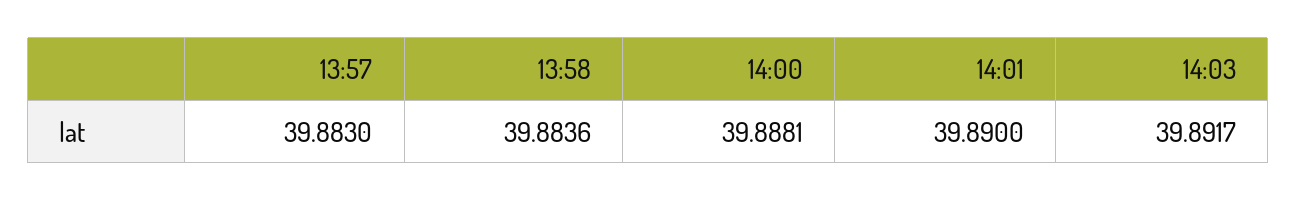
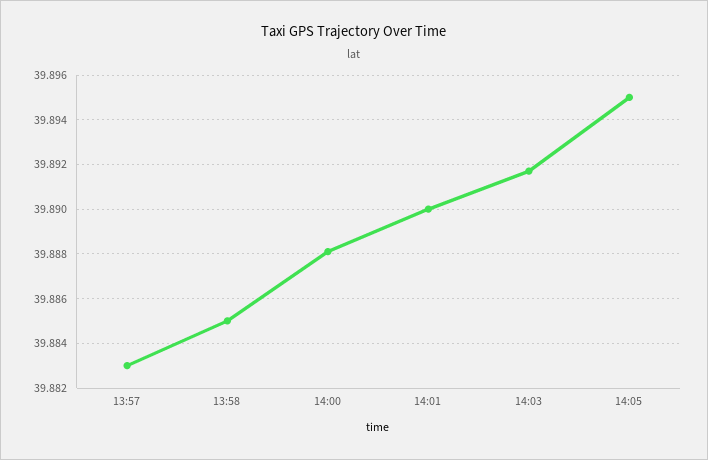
13:58: 39.8836 -> 39.885
14:05: none -> 39.895

